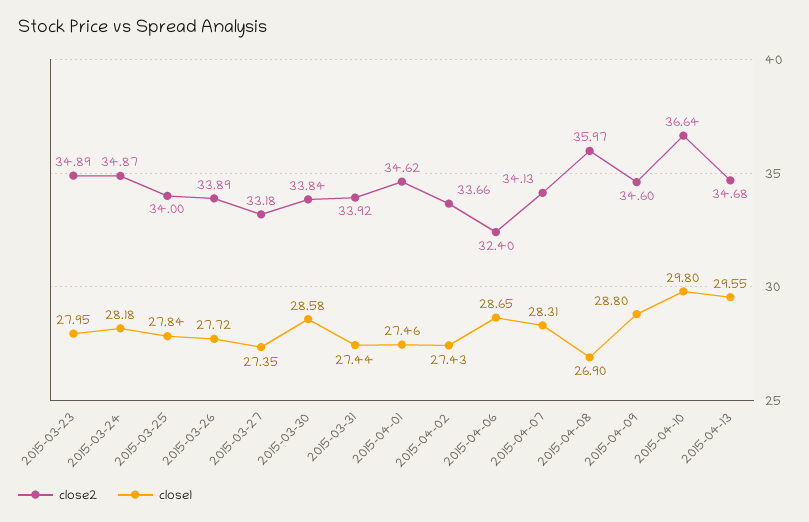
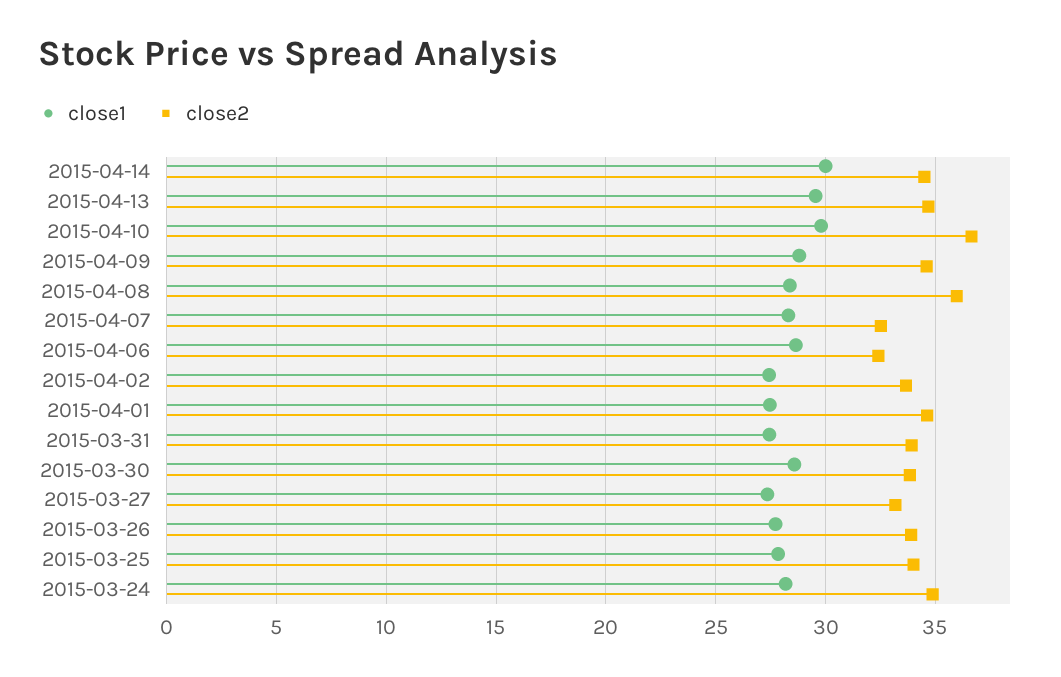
close2, 2015-03-23: 34.89 -> none
close1, 2015-03-23: 27.95 -> none
close2, 2015-04-07: 34.13 -> 32.5
close1, 2015-04-08: 26.9 -> 28.5
close1, 2015-04-14: none -> 30
close2, 2015-04-14: none -> 34.5

